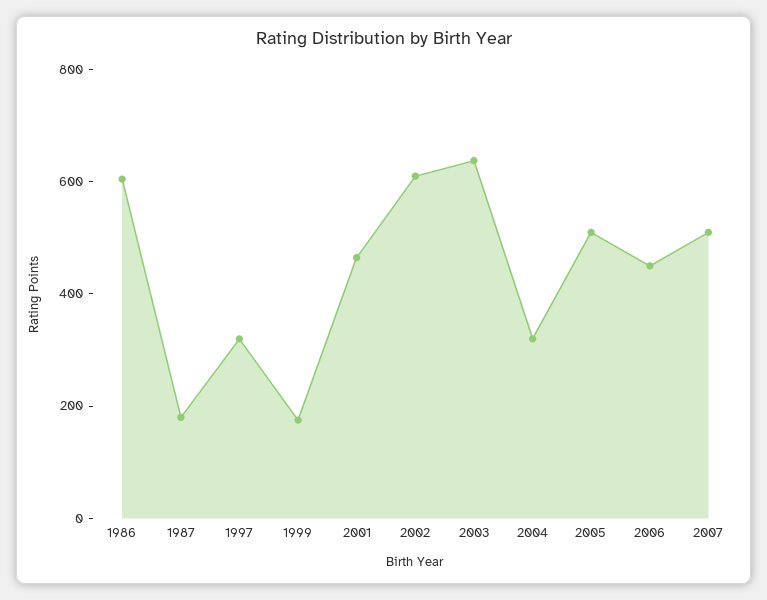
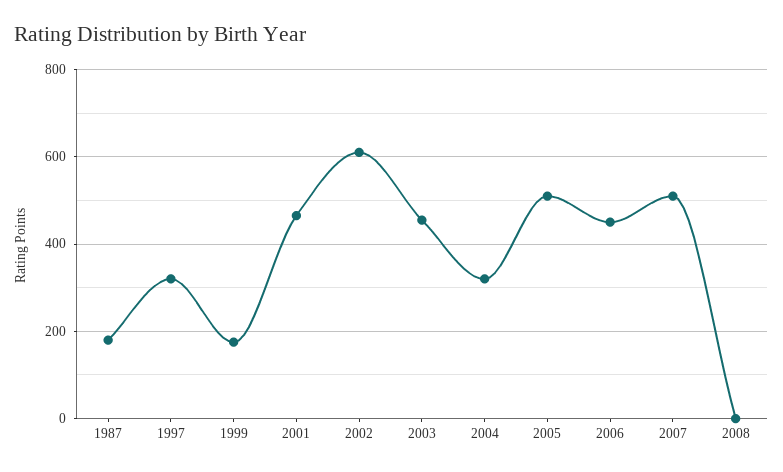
1986: 600 -> none
2003: 650 -> 460
2008: none -> 0

